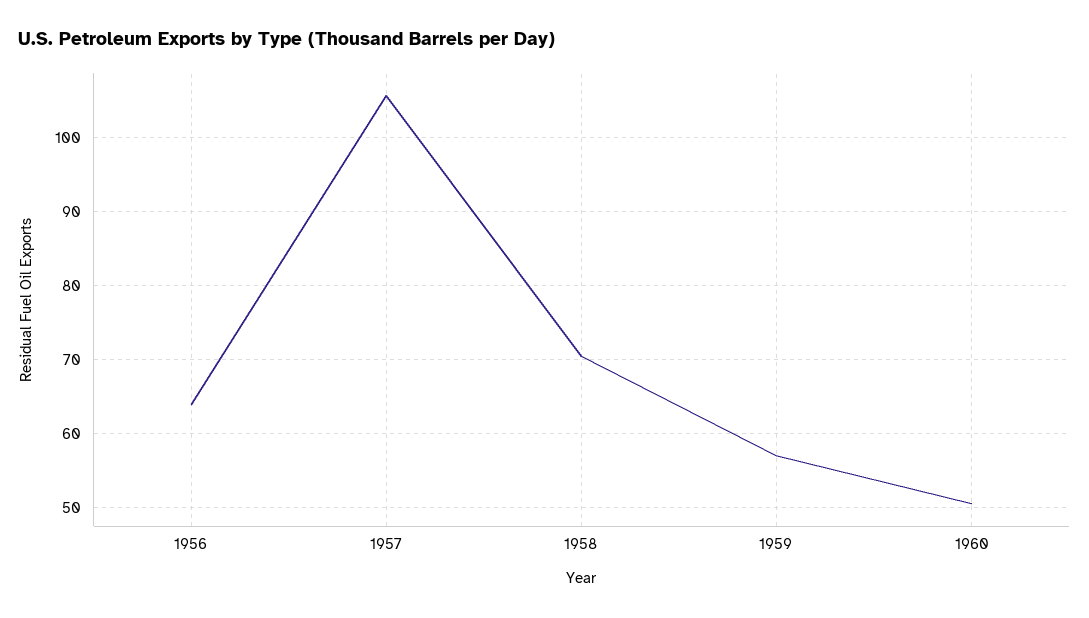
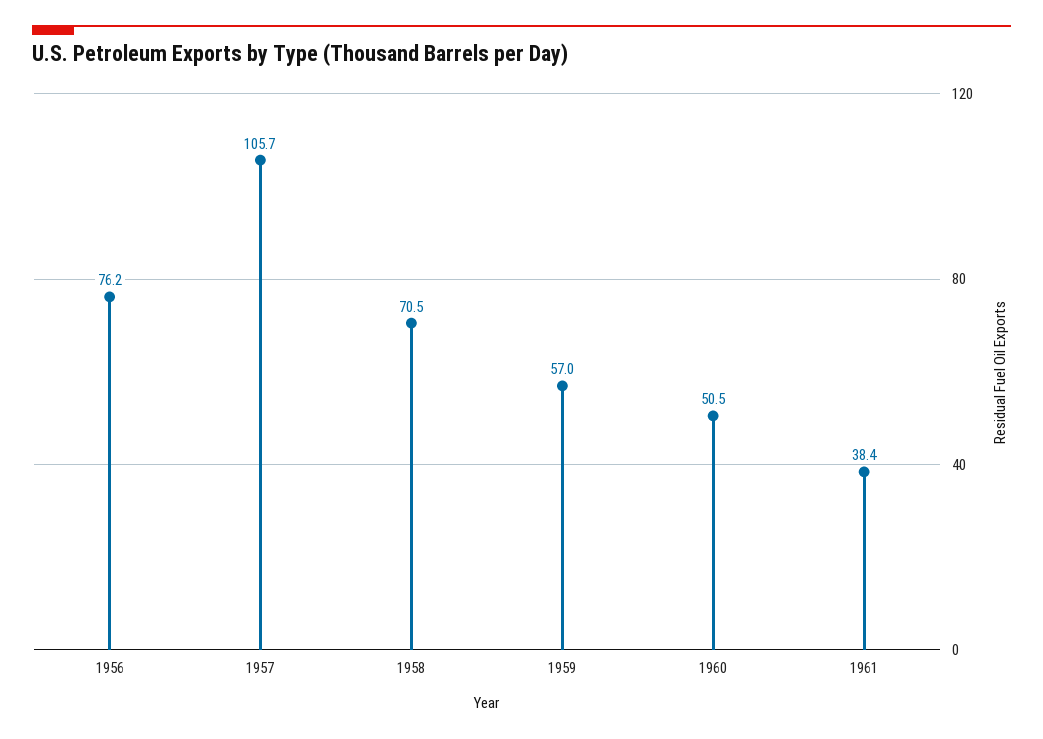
1956: 64 -> 76.2
1961: none -> 38.4

